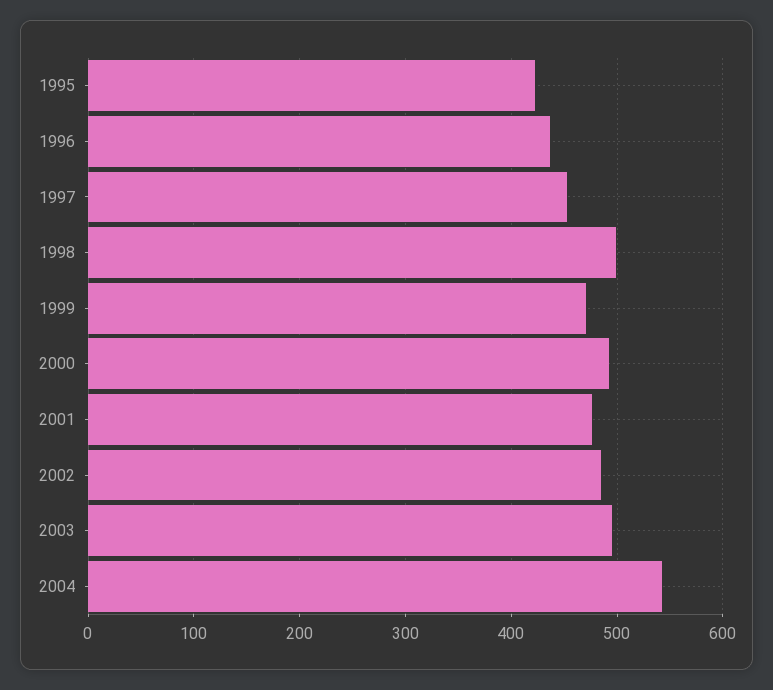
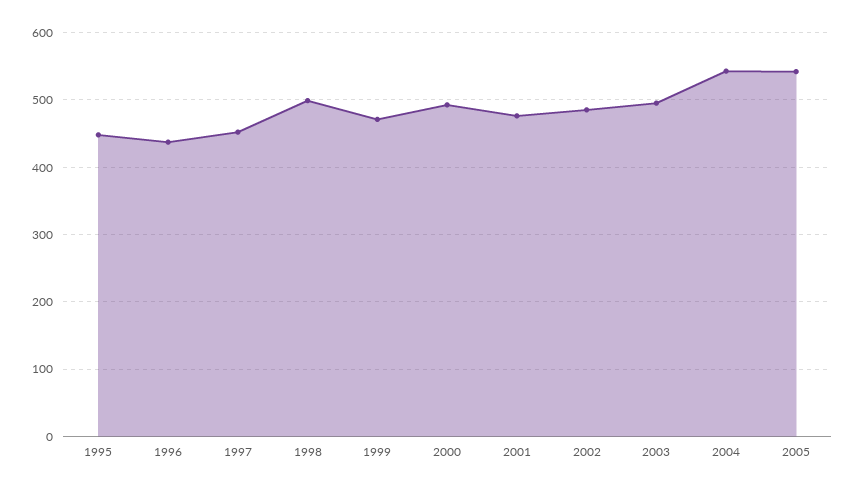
1995: 420 -> 450
2005: none -> 540

